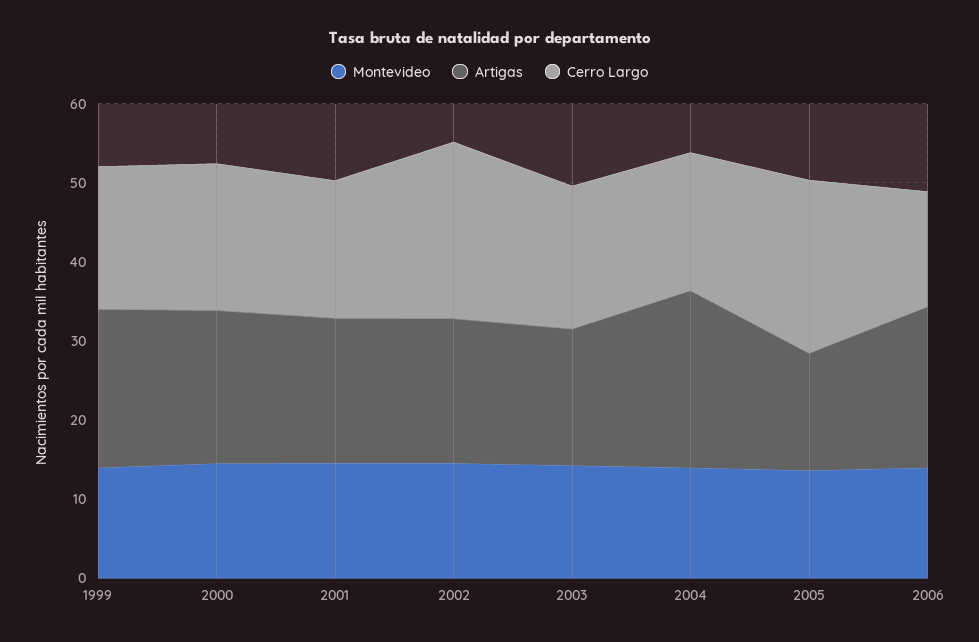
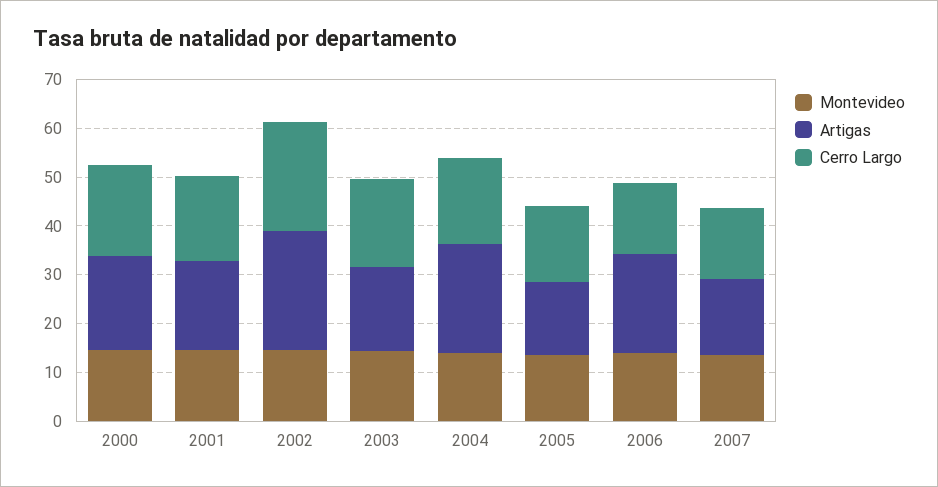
Montevideo, 1999: 14 -> none
Artigas, 1999: 20 -> none
Cerro Largo, 1999: 18 -> none
Artigas, 2002: 18 -> 24
Cerro Largo, 2005: 22 -> 16
Montevideo, 2007: none -> 14
Artigas, 2007: none -> 16
Cerro Largo, 2007: none -> 14

